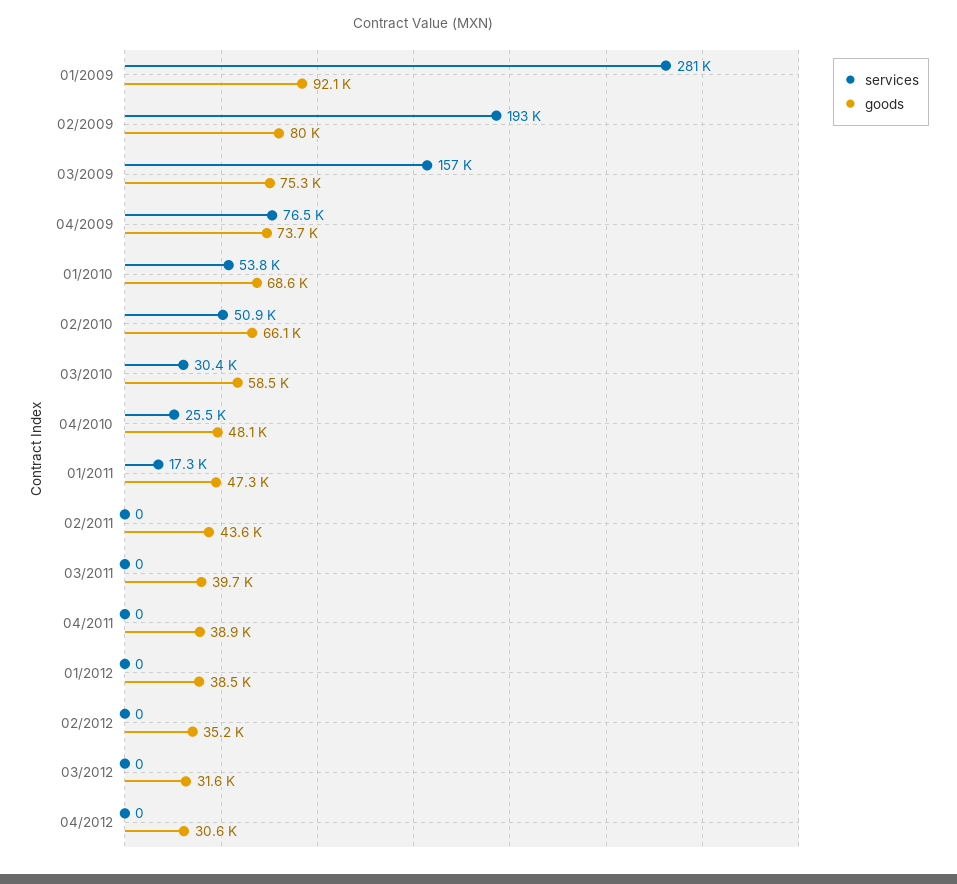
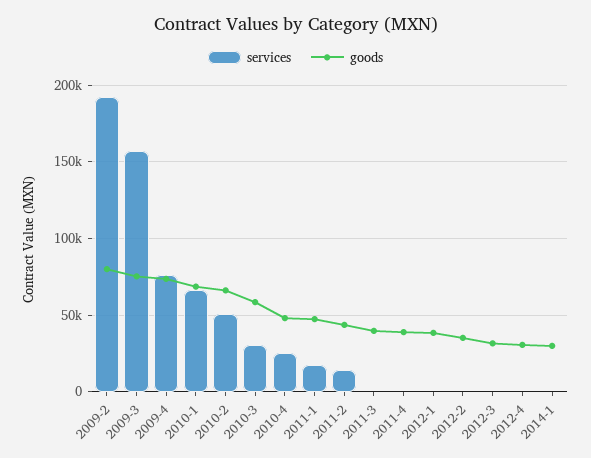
services, 01/2009: 281000 -> none
goods, 01/2009: 92100 -> none
services, 01/2010: 53800 -> 65000
services, 02/2011: 0 -> 15000
services, 2014-1: none -> 0
goods, 2014-1: none -> 30000

